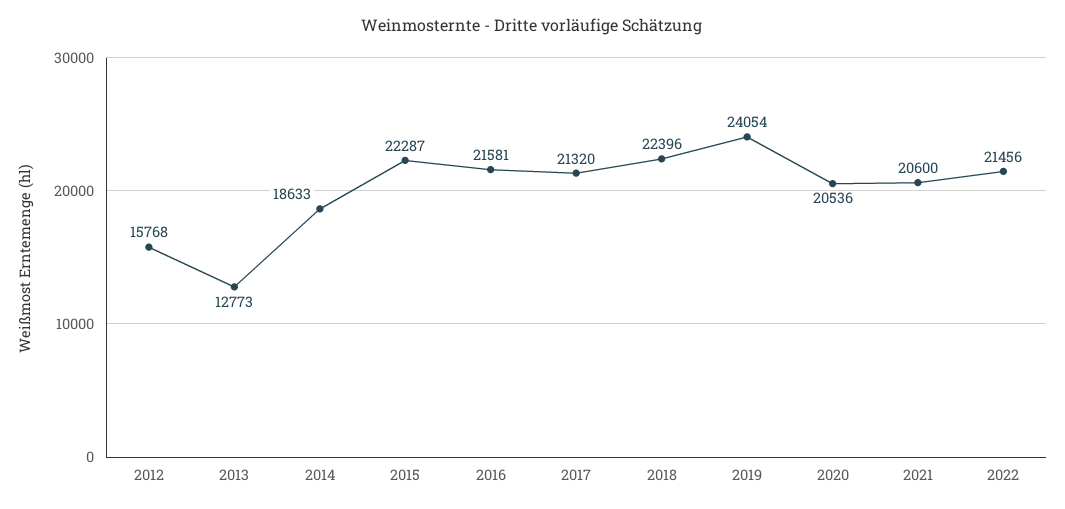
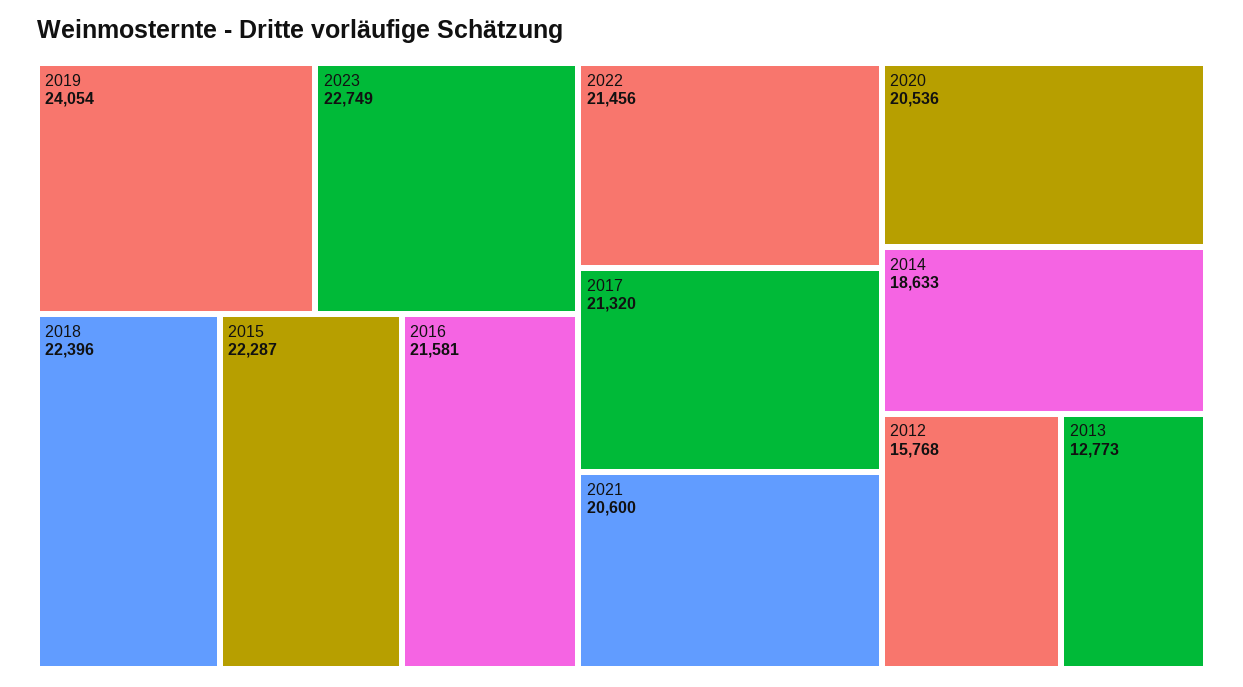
2023: none -> 22749

